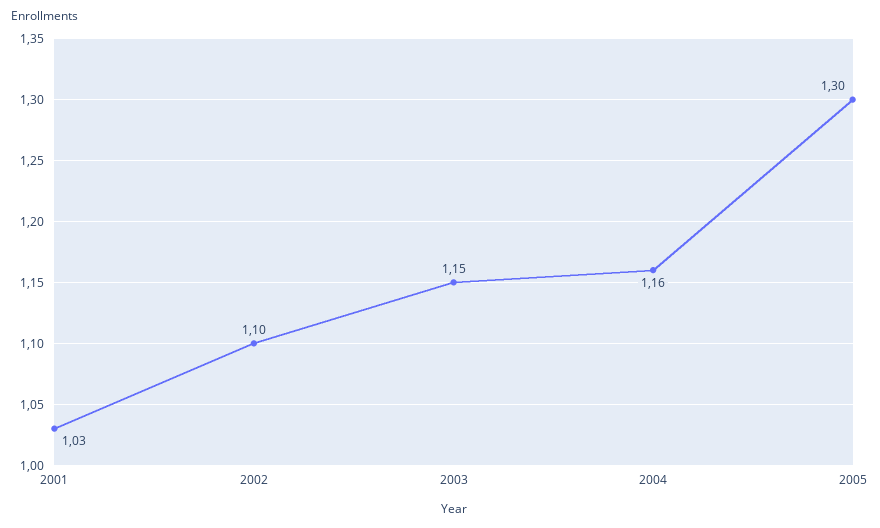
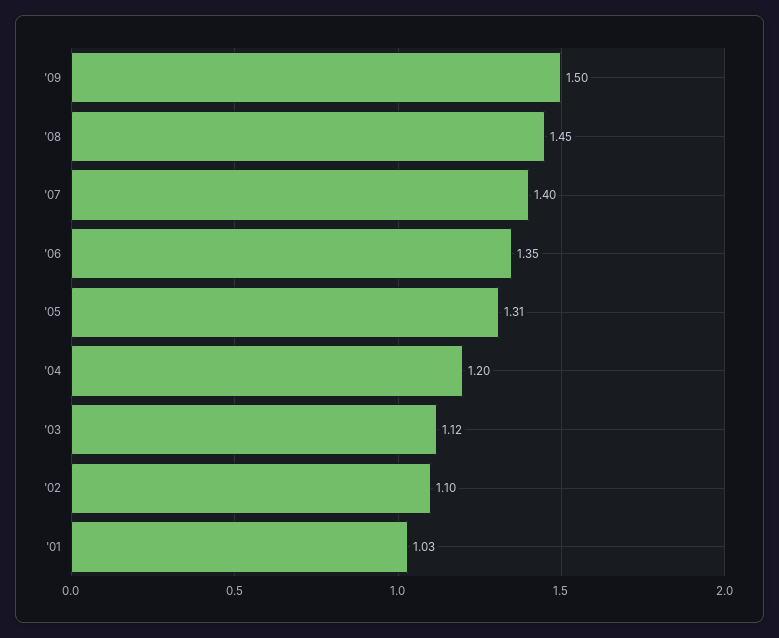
2003: 1.15 -> 1.12
2004: 1.16 -> 1.2
2005: 1.3 -> 1.31
'09: none -> 1.5
'08: none -> 1.45
'07: none -> 1.4
'06: none -> 1.35

